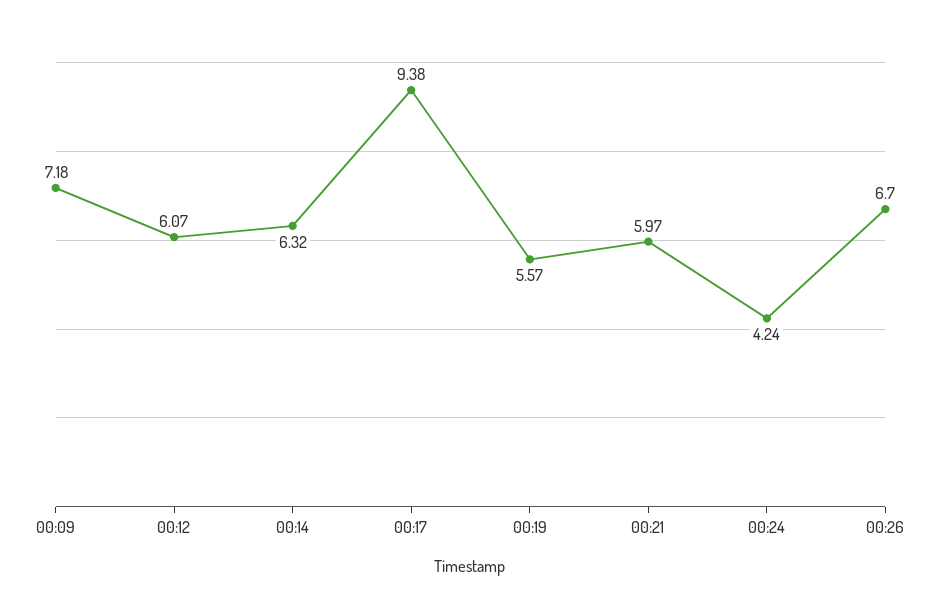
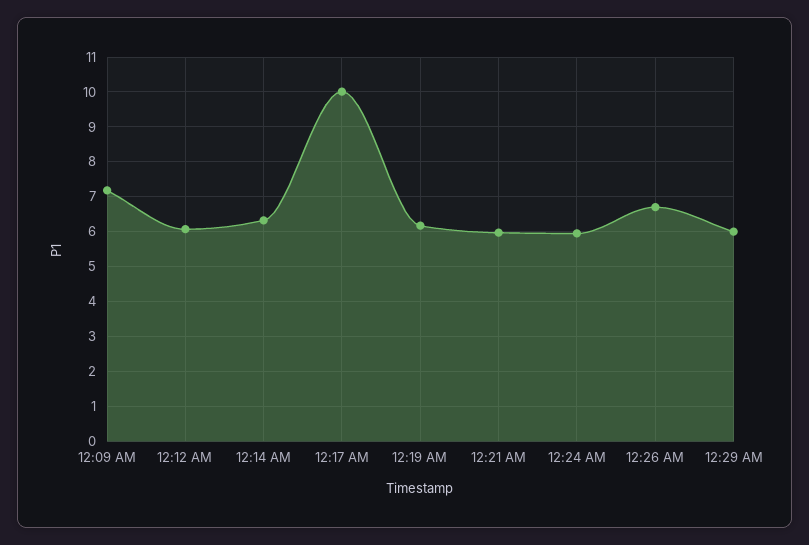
00:17: 9.38 -> 10
00:19: 5.57 -> 6.2
00:24: 4.24 -> 6
12:29 AM: none -> 6

